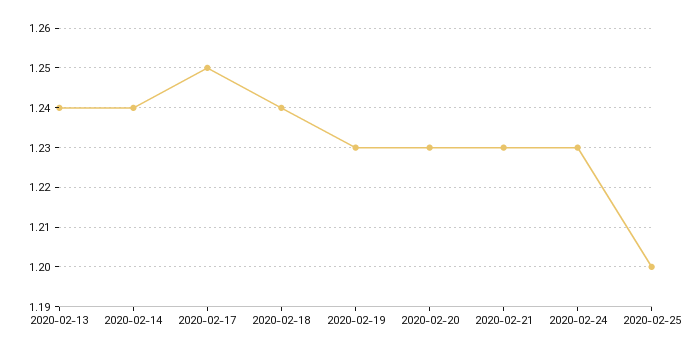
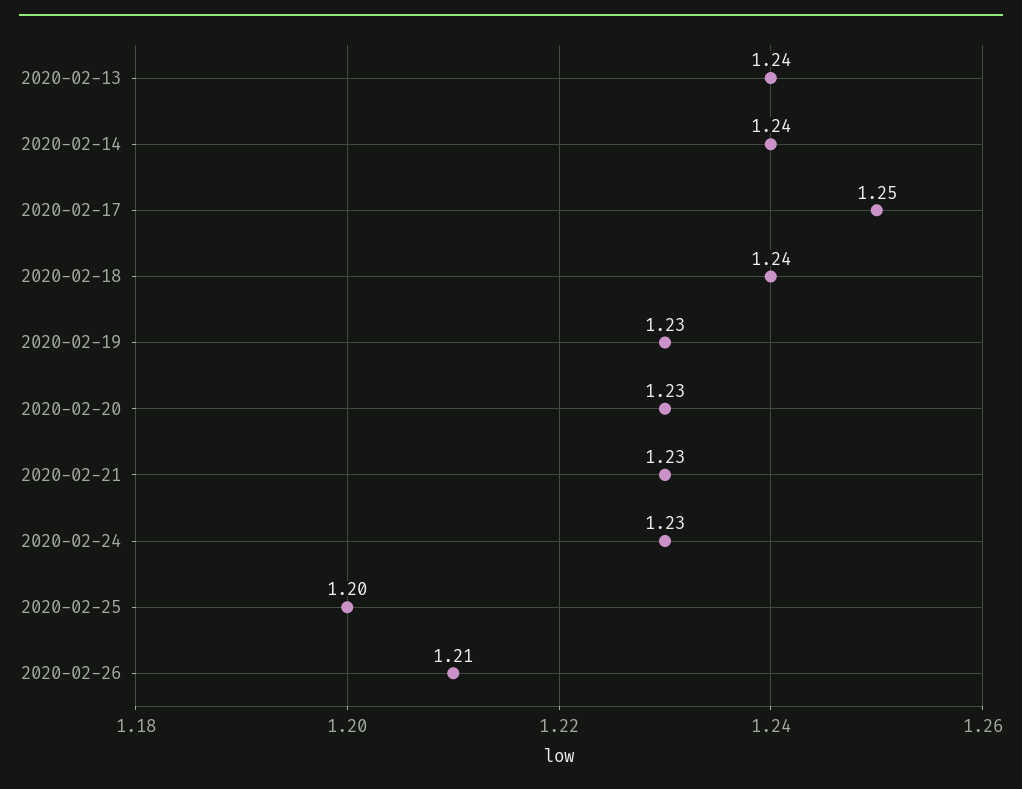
2020-02-26: none -> 1.21

